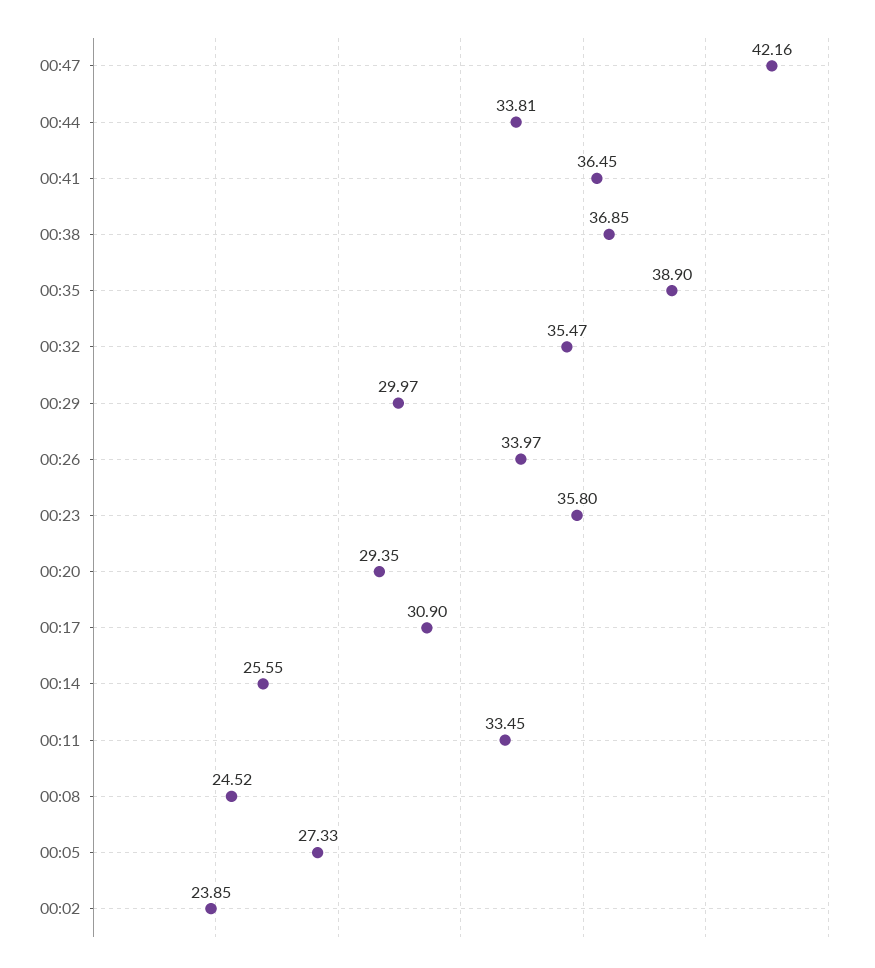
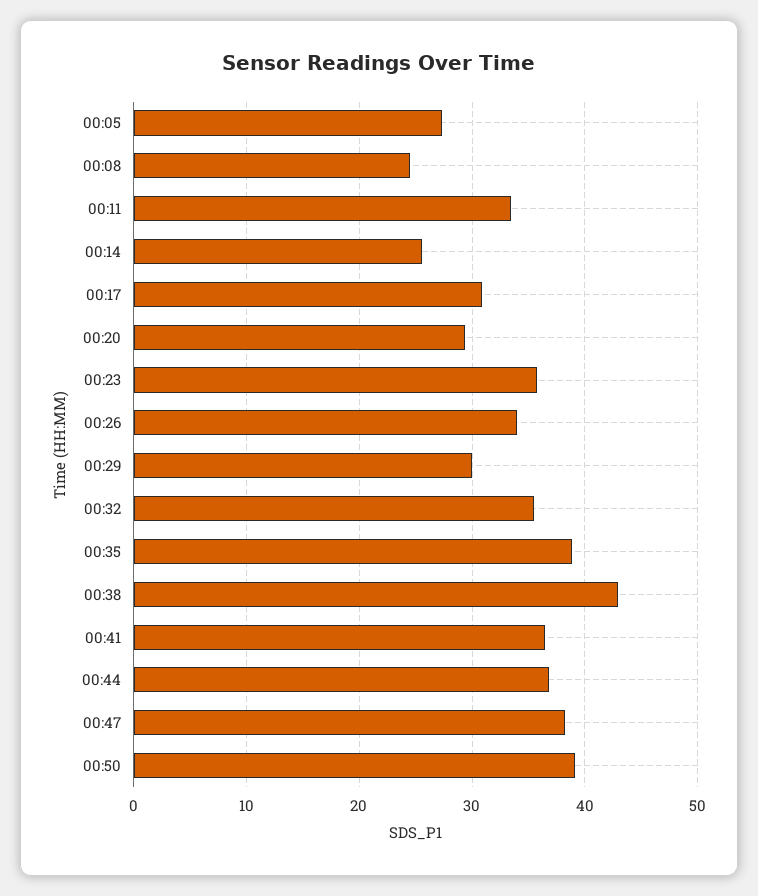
00:47: 42.16 -> 38
00:44: 33.81 -> 37
00:38: 36.85 -> 43
00:02: 23.85 -> none
00:50: none -> 39

